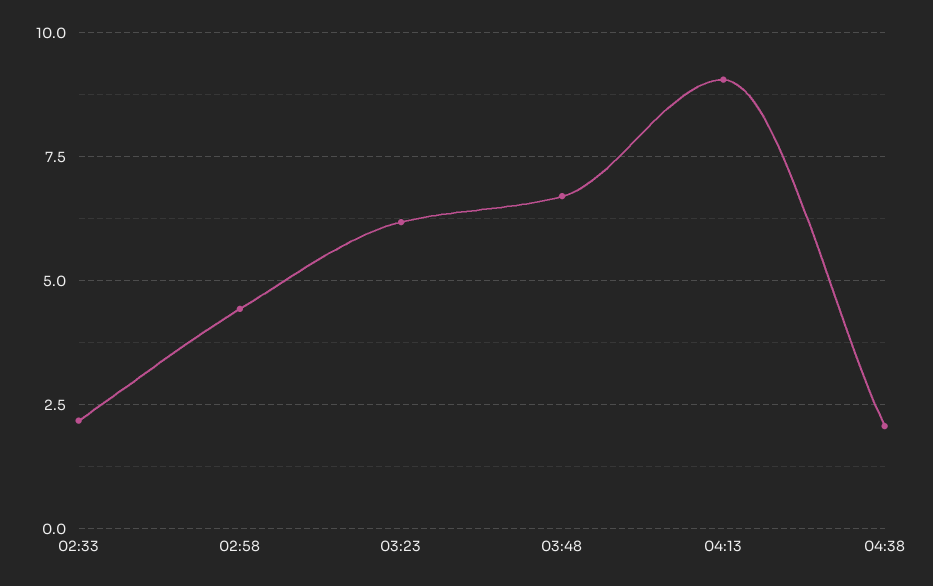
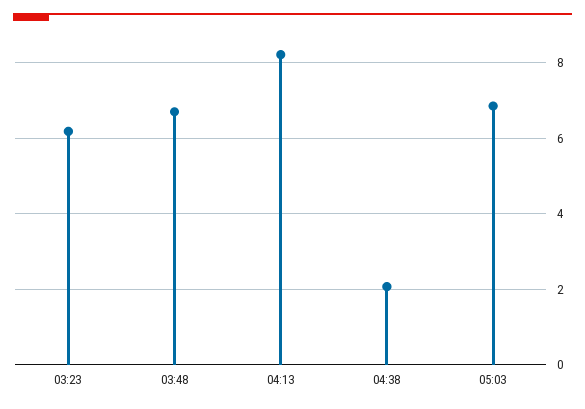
02:33: 2.25 -> none
02:58: 4.5 -> none
04:13: 9 -> 8.2
05:03: none -> 6.8

